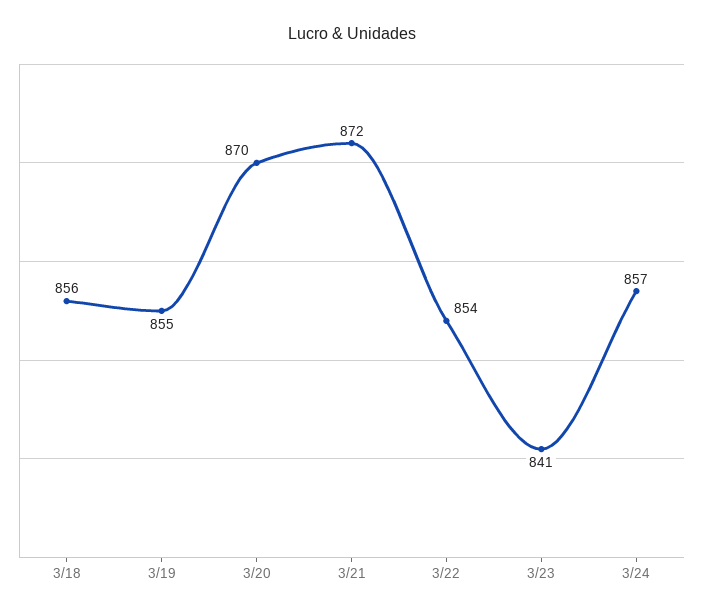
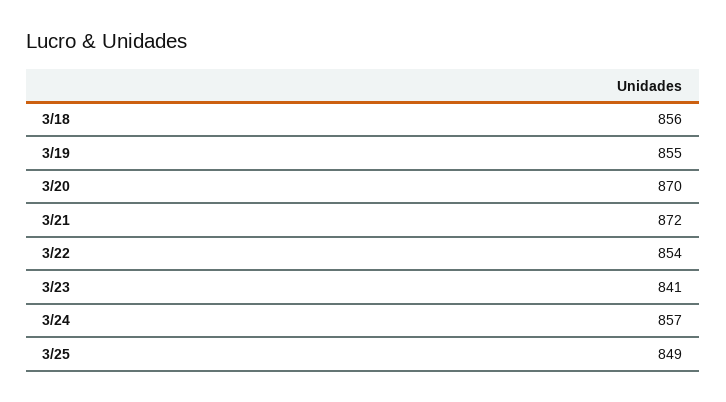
3/25: none -> 849

